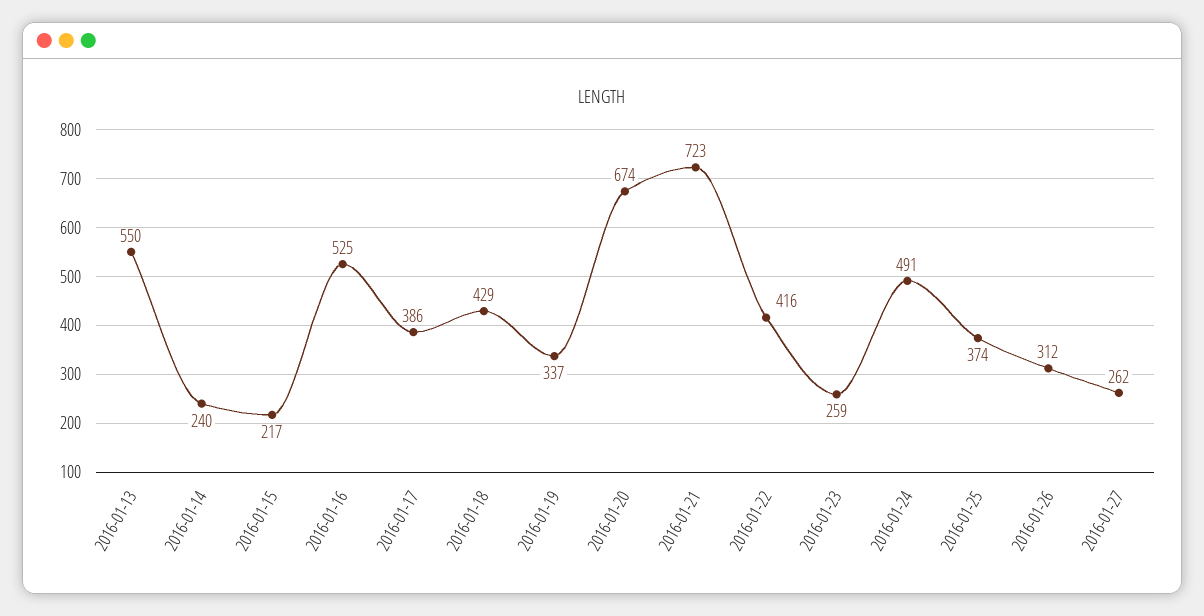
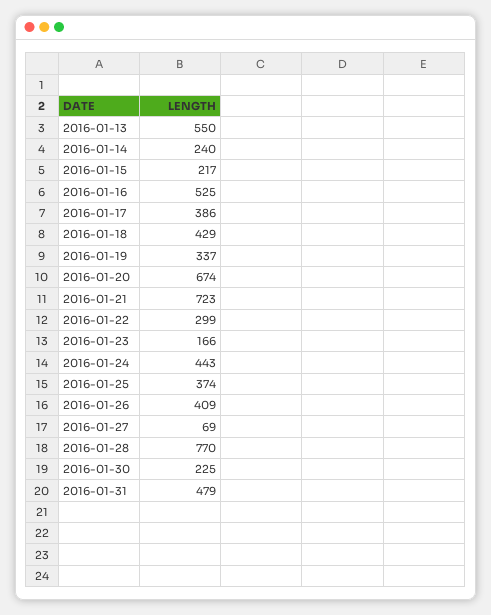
2016-01-22: 416 -> 299
2016-01-23: 259 -> 166
2016-01-24: 491 -> 443
2016-01-26: 312 -> 409
2016-01-27: 262 -> 69
2016-01-28: none -> 770
2016-01-30: none -> 225
2016-01-31: none -> 479

